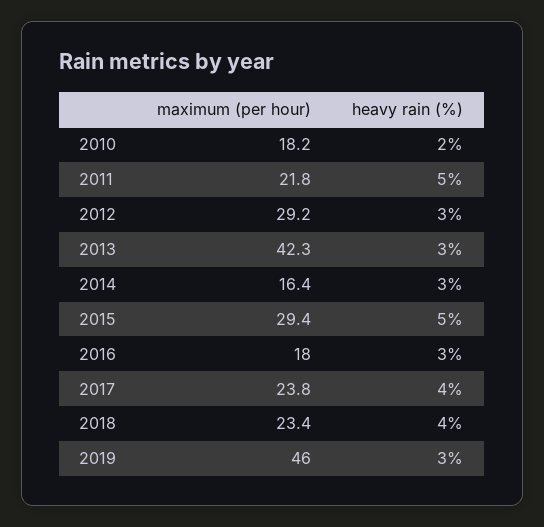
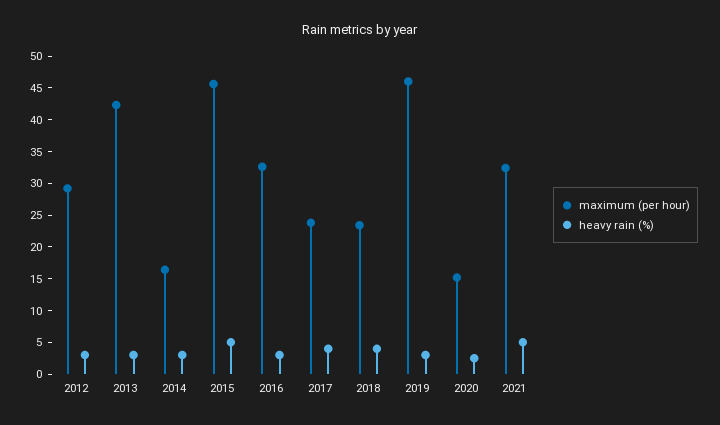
maximum (per hour), 2010: 18.2 -> none
heavy rain (%), 2010: 2 -> none
maximum (per hour), 2011: 21.8 -> none
heavy rain (%), 2011: 5 -> none
maximum (per hour), 2015: 29.4 -> 45
maximum (per hour), 2016: 18 -> 32.5
maximum (per hour), 2020: none -> 15
heavy rain (%), 2020: none -> 2.5
maximum (per hour), 2021: none -> 32.5
heavy rain (%), 2021: none -> 5

